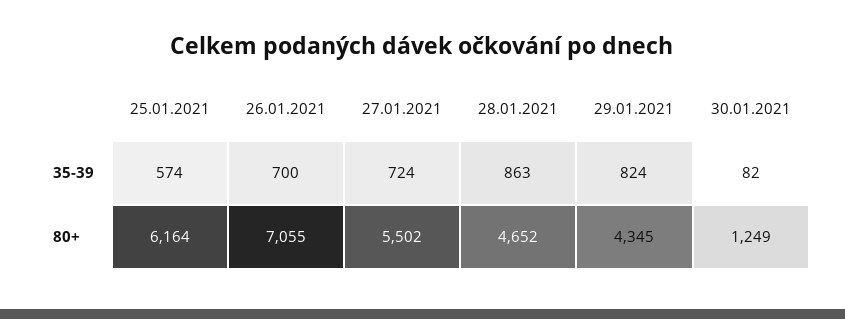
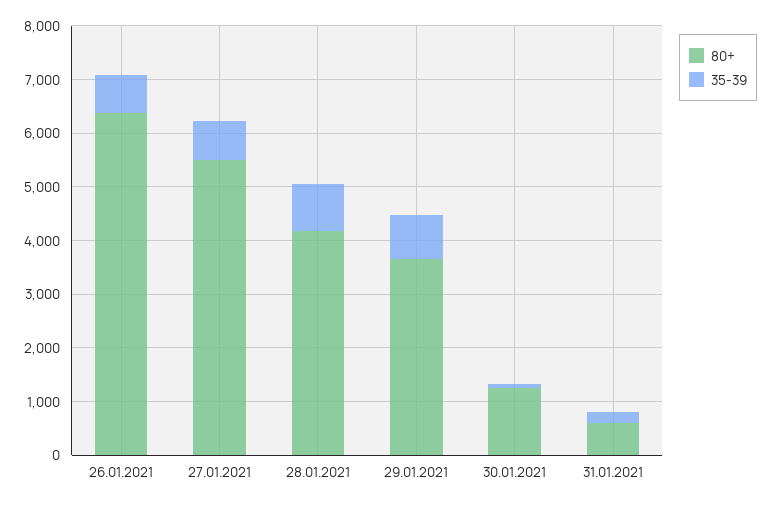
35-39, 25.01.2021: 574 -> none
80+, 25.01.2021: 6164 -> none
80+, 26.01.2021: 7055 -> 6400
80+, 28.01.2021: 4652 -> 4200
80+, 29.01.2021: 4345 -> 3600
80+, 31.01.2021: none -> 600
35-39, 31.01.2021: none -> 200

